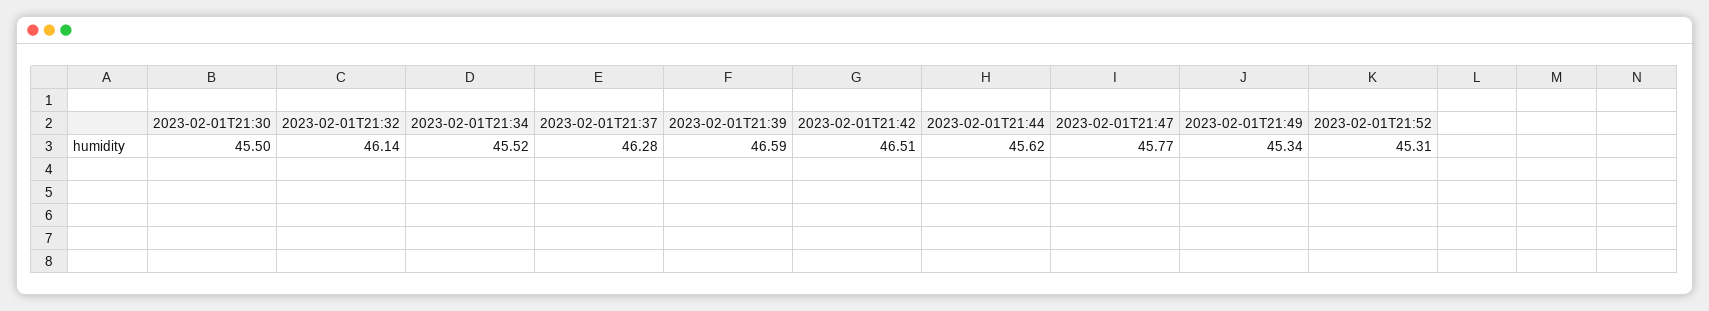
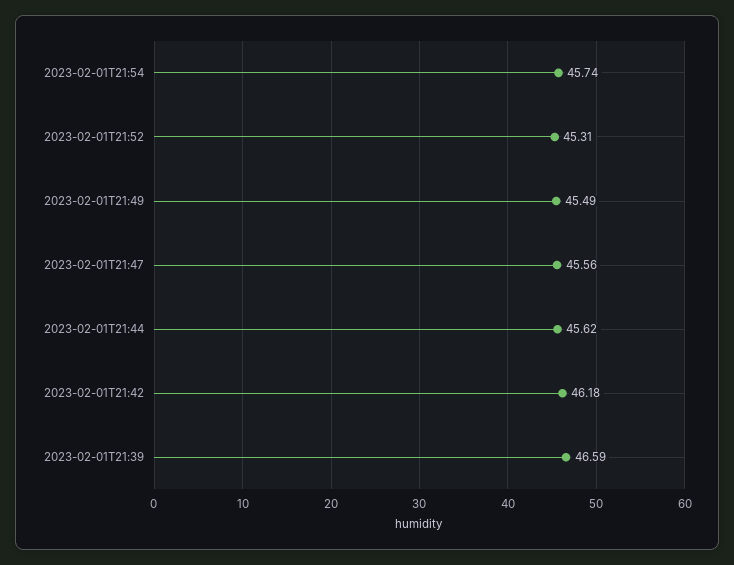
2023-02-01T21:30: 45.5 -> none
2023-02-01T21:32: 46.14 -> none
2023-02-01T21:34: 45.52 -> none
2023-02-01T21:37: 46.28 -> none
2023-02-01T21:42: 46.51 -> 46.18
2023-02-01T21:47: 45.77 -> 45.56
2023-02-01T21:49: 45.34 -> 45.49
2023-02-01T21:54: none -> 45.74

